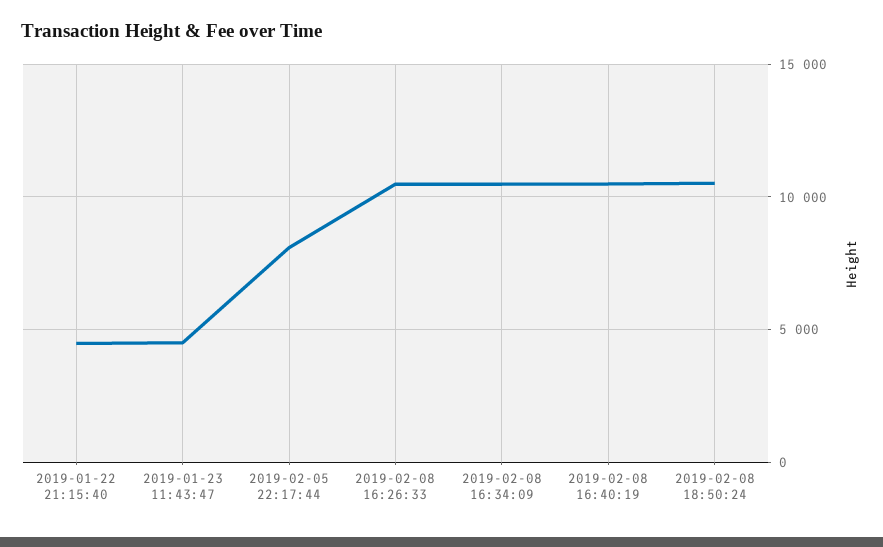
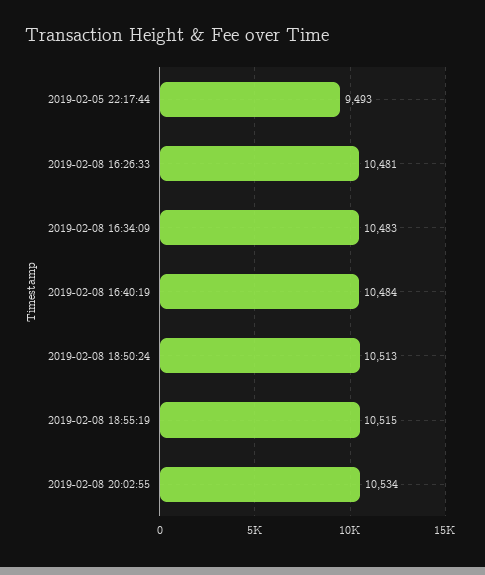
2019-01-22 21:15:40: 4500 -> none
2019-01-23 11:43:47: 4500 -> none
2019-02-05 22:17:44: 8000 -> 9493
2019-02-08 18:55:19: none -> 10515
2019-02-08 20:02:55: none -> 10534

